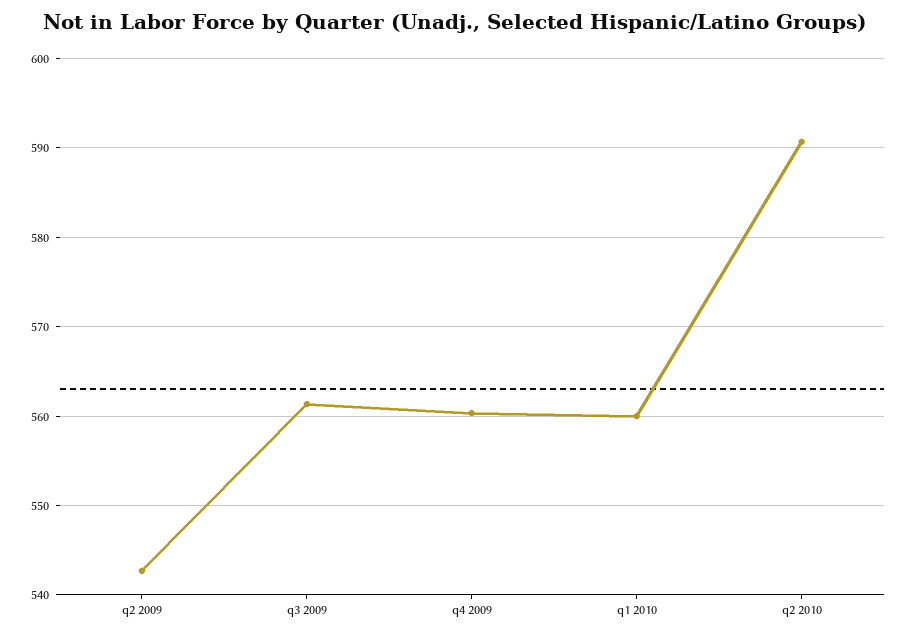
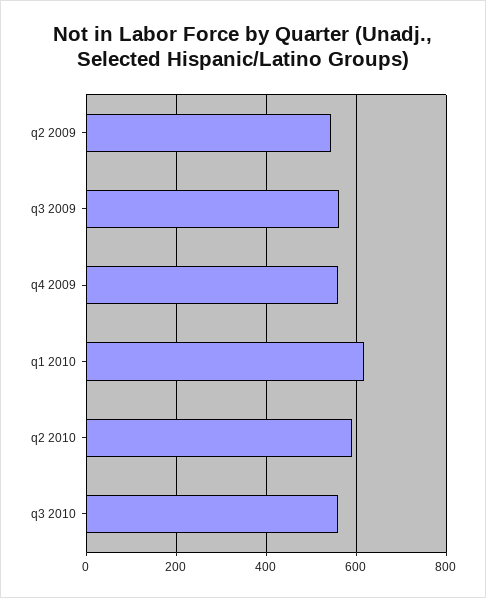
q1 2010: 560 -> 620
q3 2010: none -> 560

